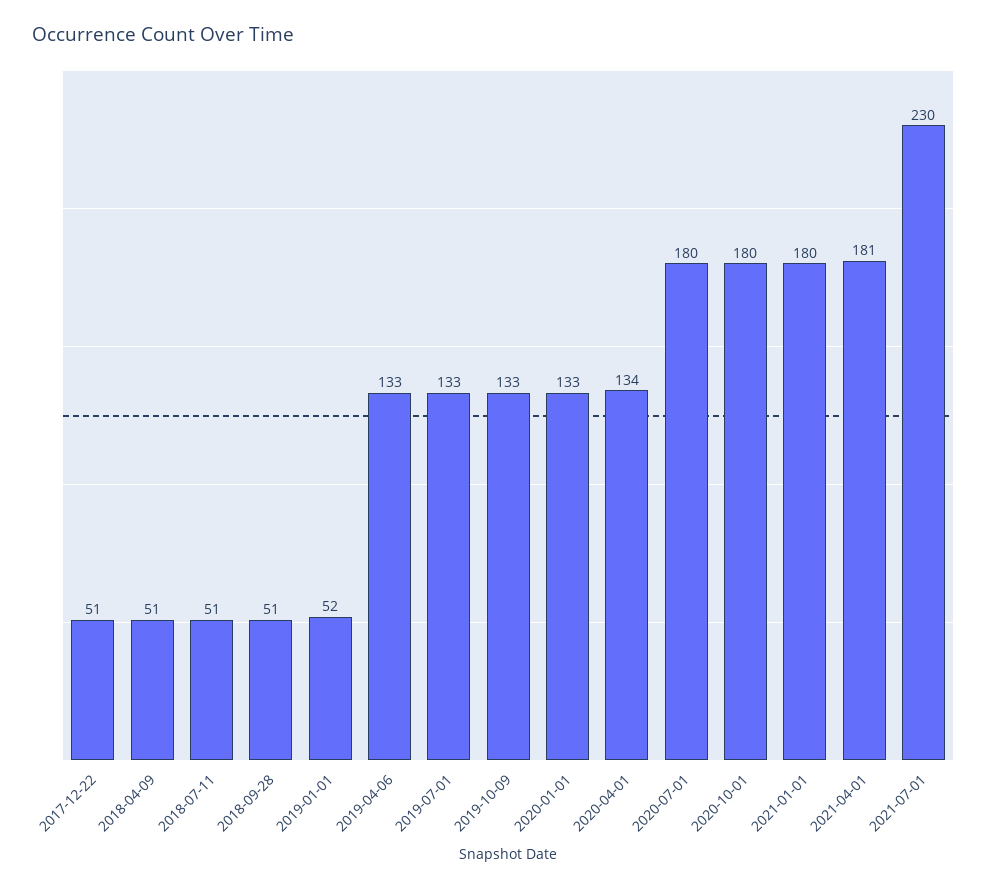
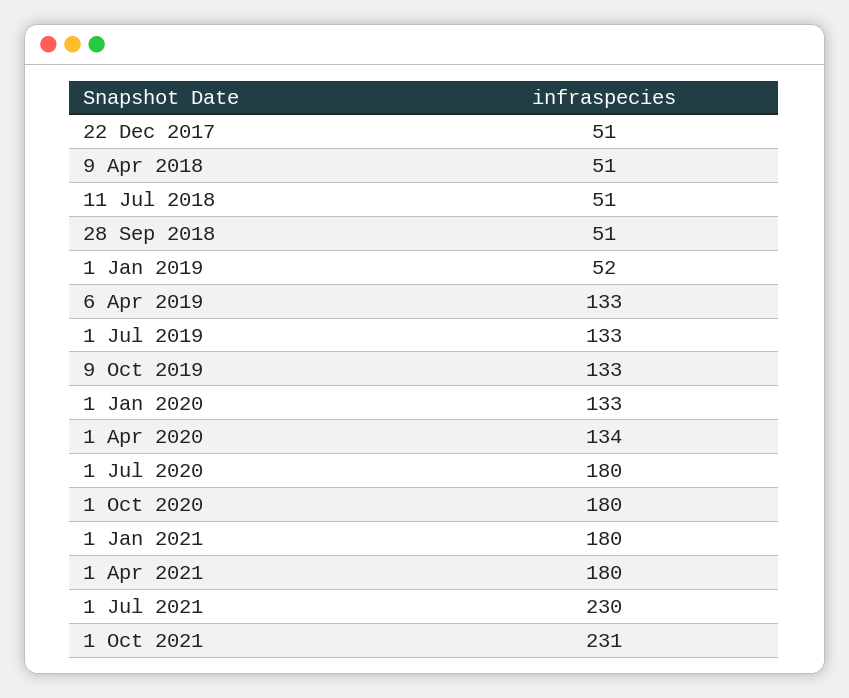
2021-04-01: 181 -> 180
1 Oct 2021: none -> 231

